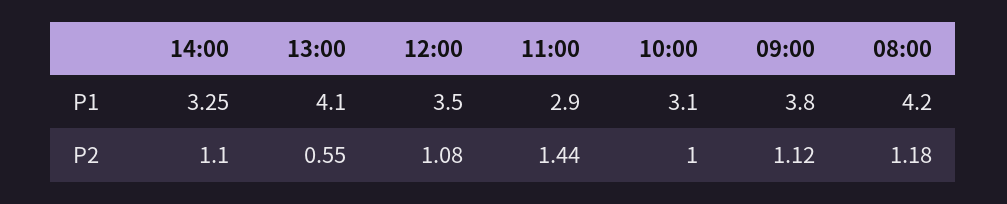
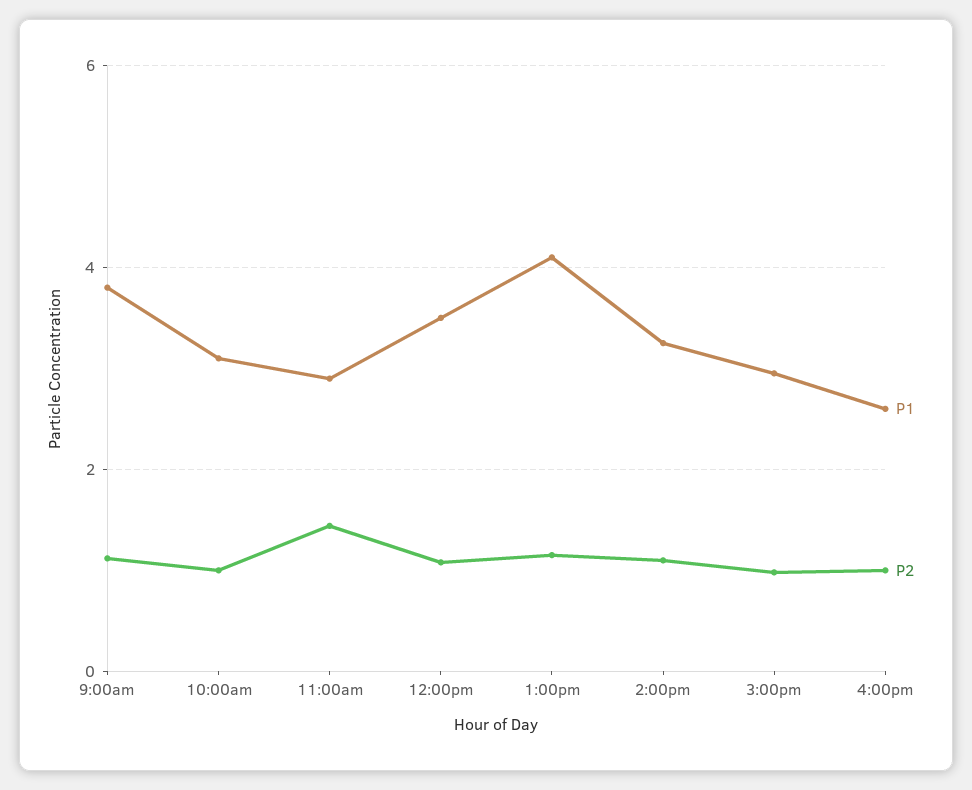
P1, 08:00: 4.2 -> none
P2, 13:00: 0.55 -> 1.2
P2, 08:00: 1.18 -> none
P1, 3:00pm: none -> 3
P2, 3:00pm: none -> 1
P1, 4:00pm: none -> 2.6
P2, 4:00pm: none -> 1

